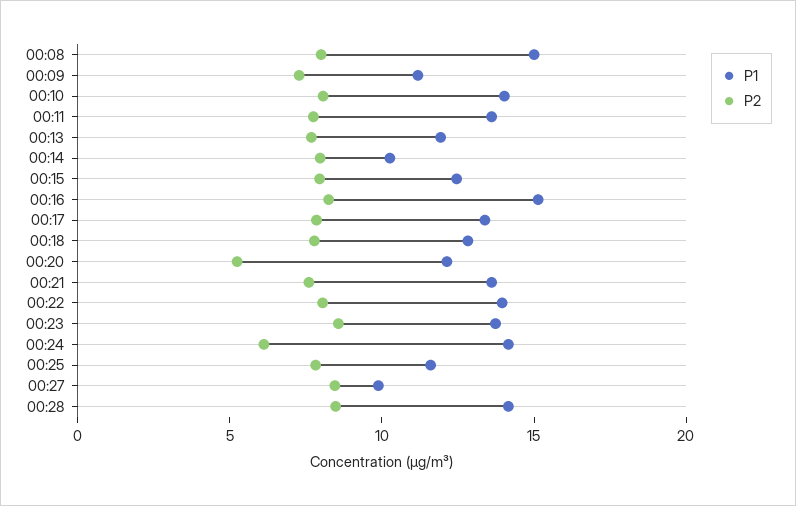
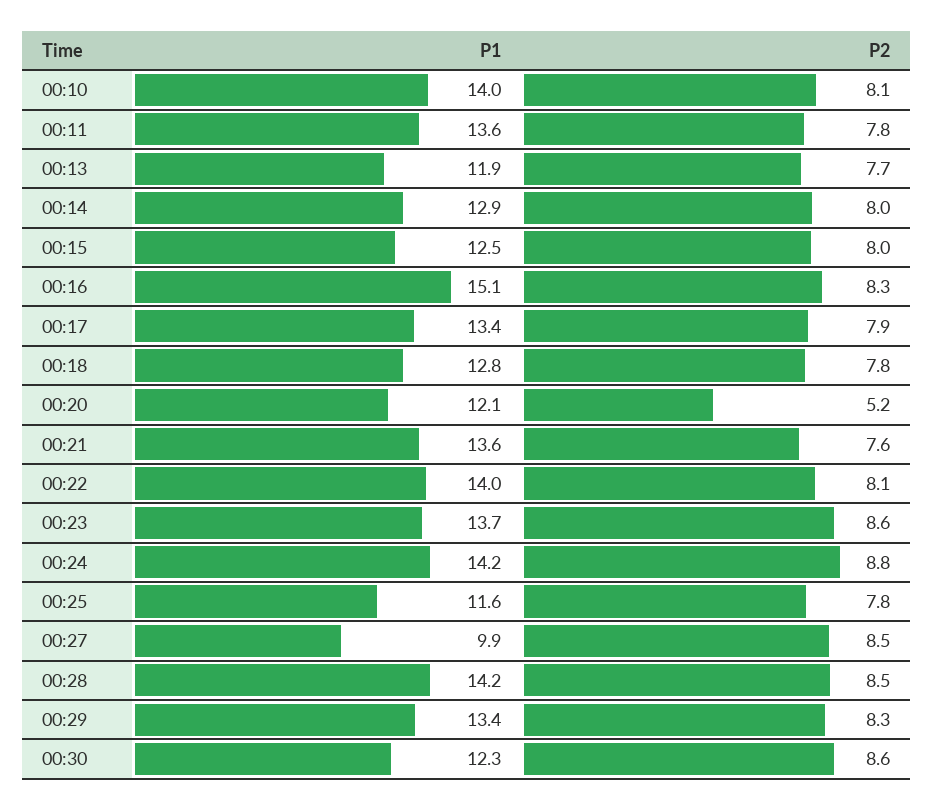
P1, 00:08: 15 -> none
P2, 00:08: 8 -> none
P1, 00:09: 11 -> none
P2, 00:09: 7 -> none
P1, 00:14: 10 -> 12.9
P2, 00:24: 6 -> 8.8
P1, 00:29: none -> 13.4
P2, 00:29: none -> 8.3
P1, 00:30: none -> 12.3
P2, 00:30: none -> 8.6

